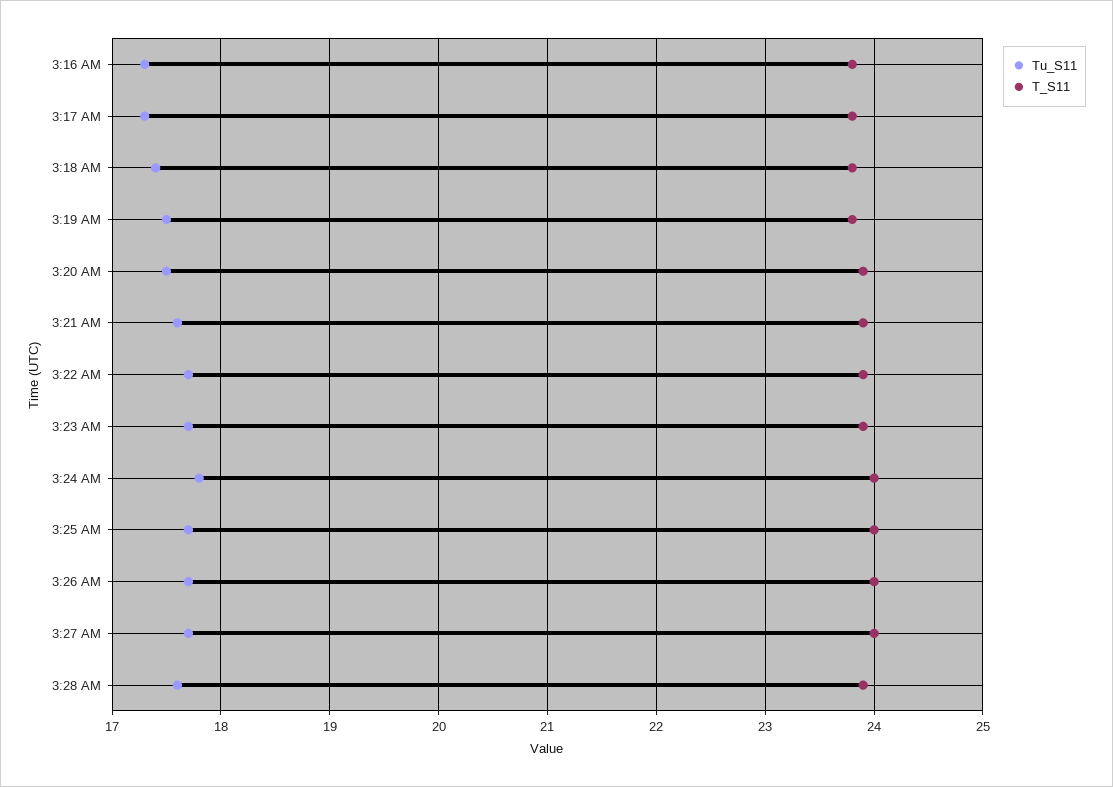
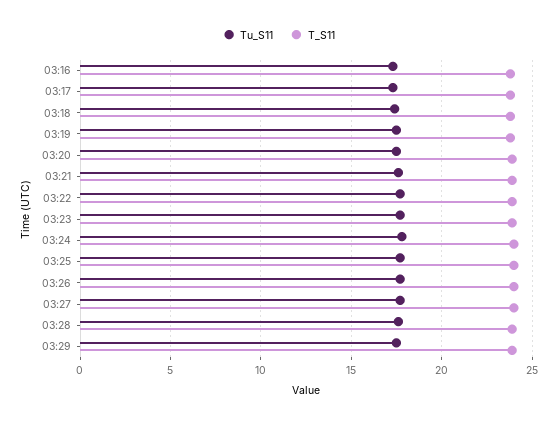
Tu_S11, 03:29: none -> 17.5
T_S11, 03:29: none -> 24

